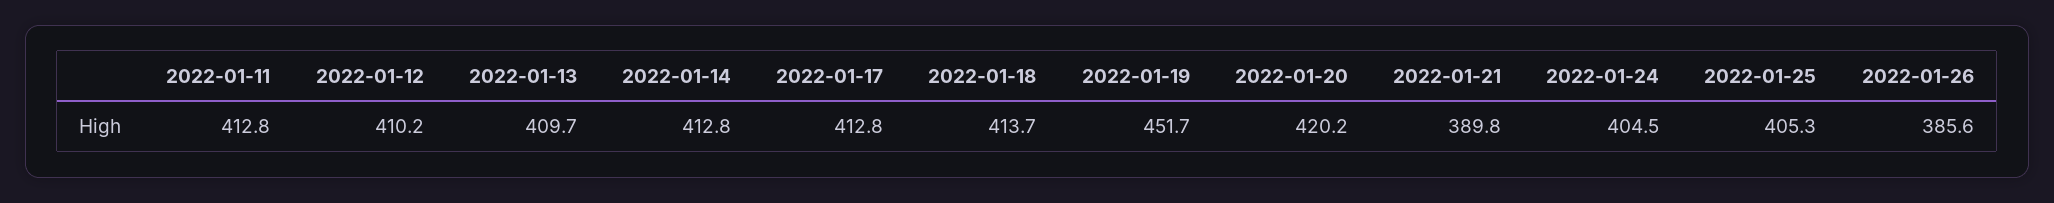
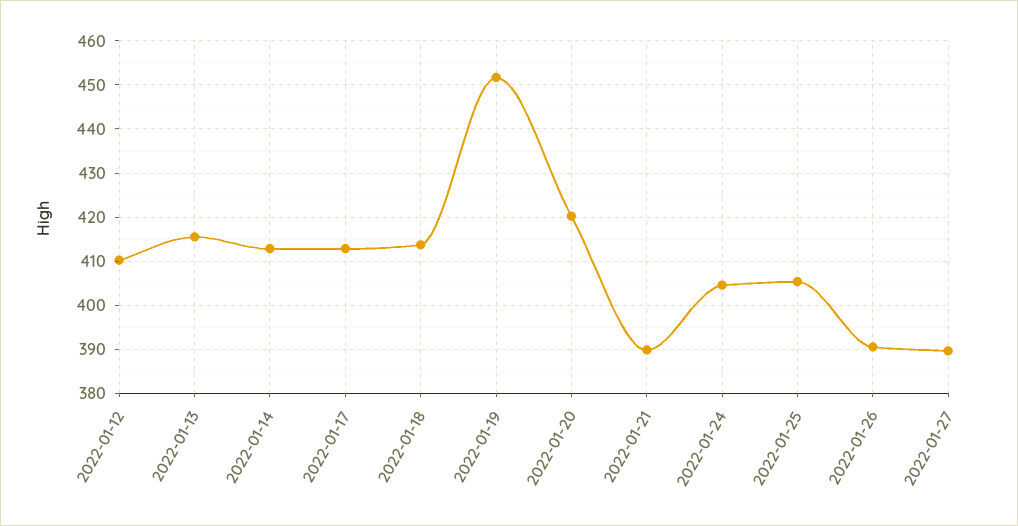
2022-01-11: 412.8 -> none
2022-01-13: 409.7 -> 416
2022-01-26: 385.6 -> 390
2022-01-27: none -> 390

